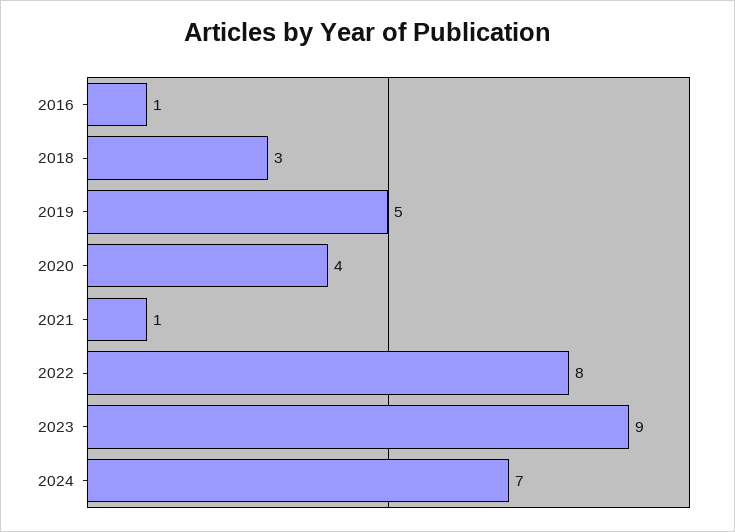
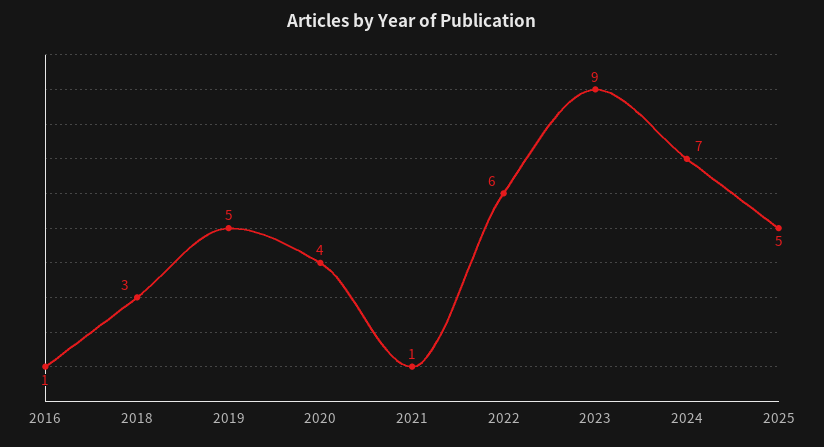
2022: 8 -> 6
2025: none -> 5

